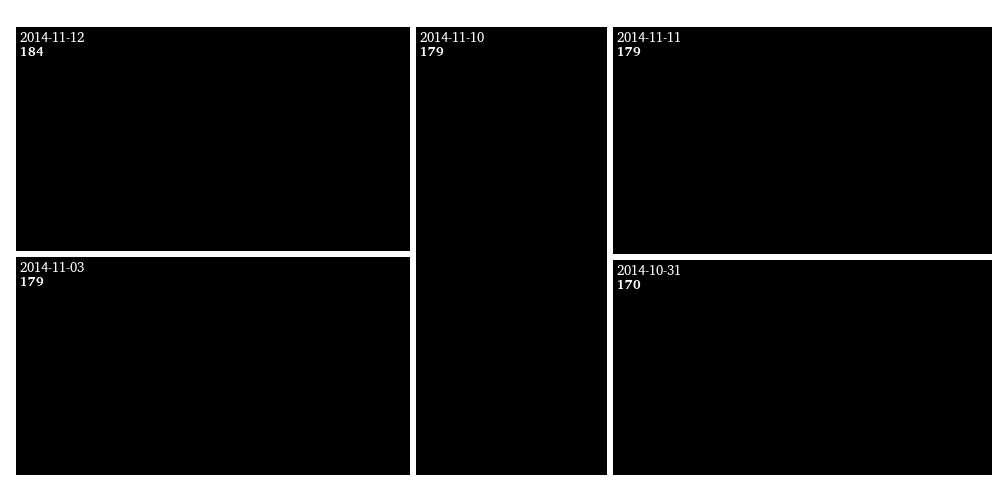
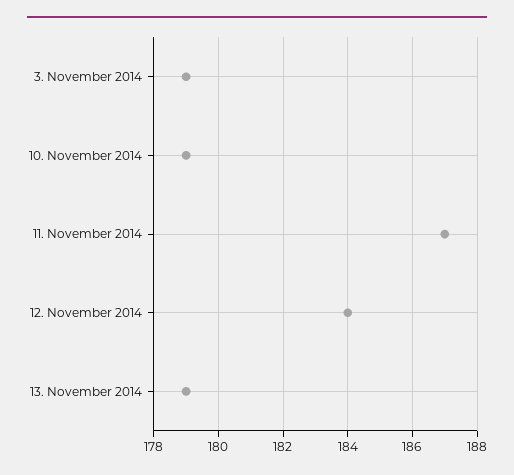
2014-11-11: 179 -> 187
2014-10-31: 170 -> none
13. November 2014: none -> 179

